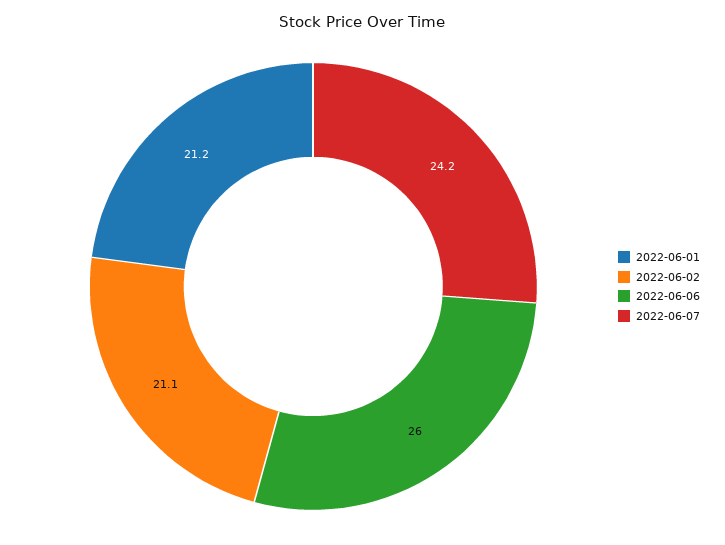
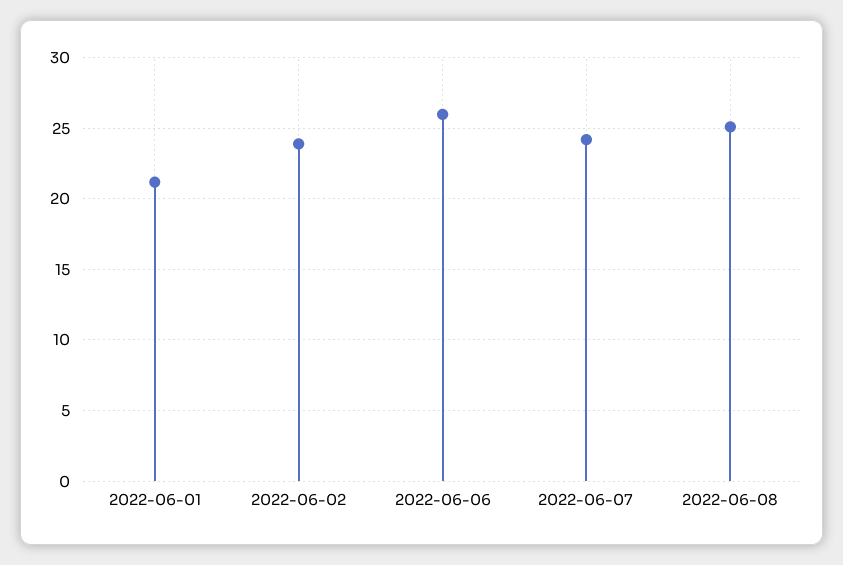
2022-06-02: 21.1 -> 24
2022-06-08: none -> 25

